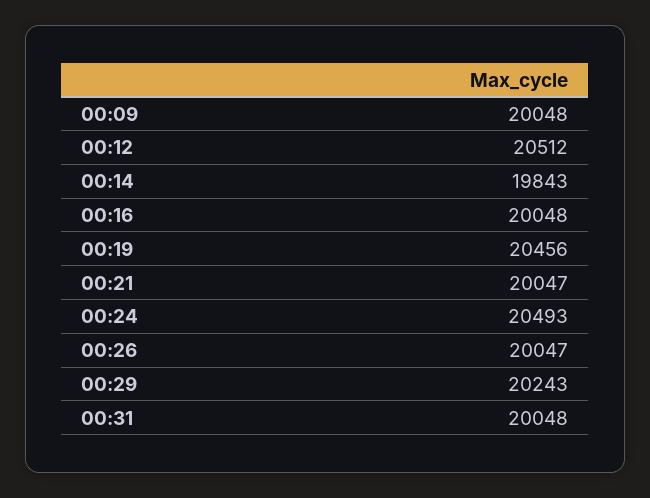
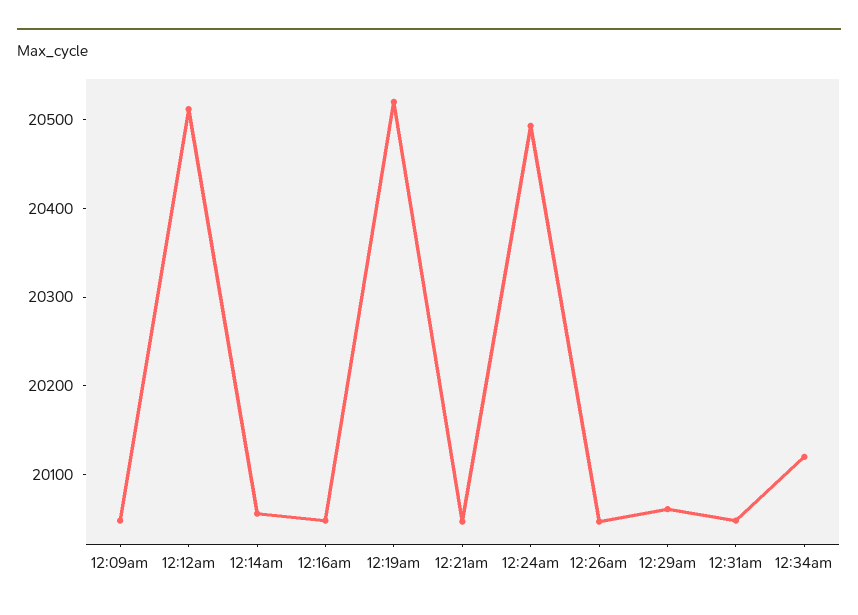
00:14: 19843 -> 20060
00:19: 20456 -> 20520
00:29: 20243 -> 20060
12:34am: none -> 20120

